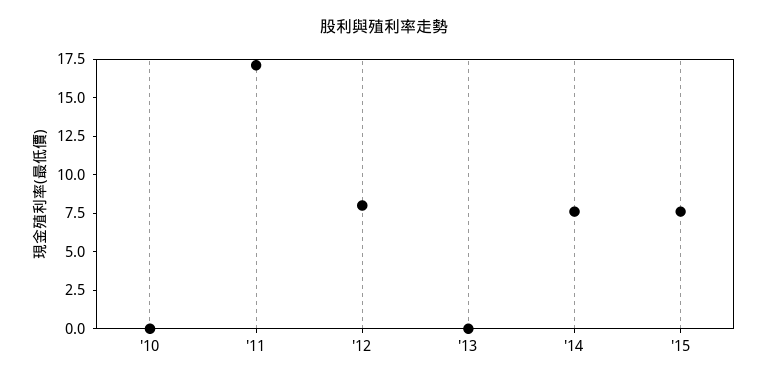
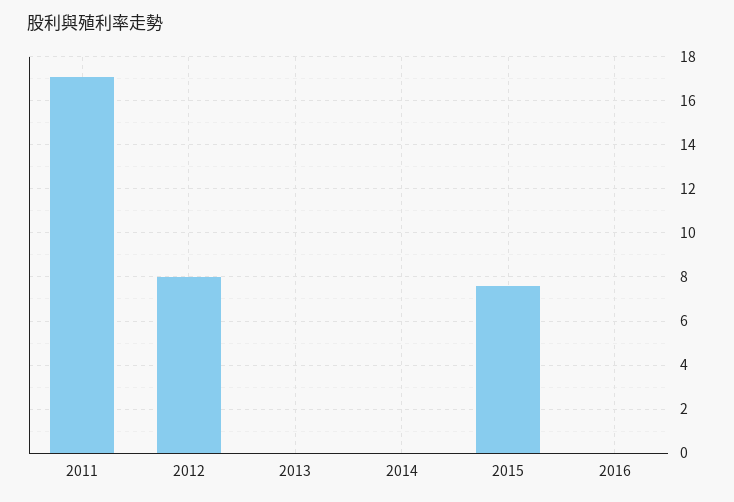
'10: 0 -> none
'14: 7.5 -> 0
2016: none -> 0

